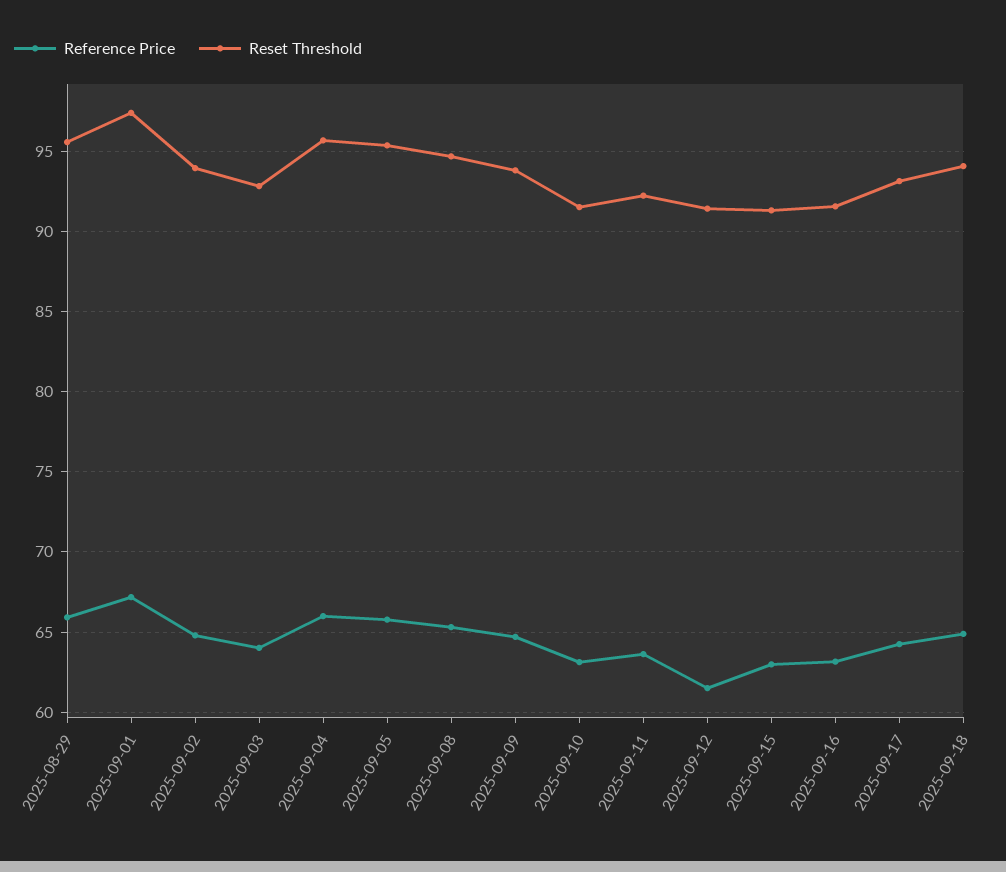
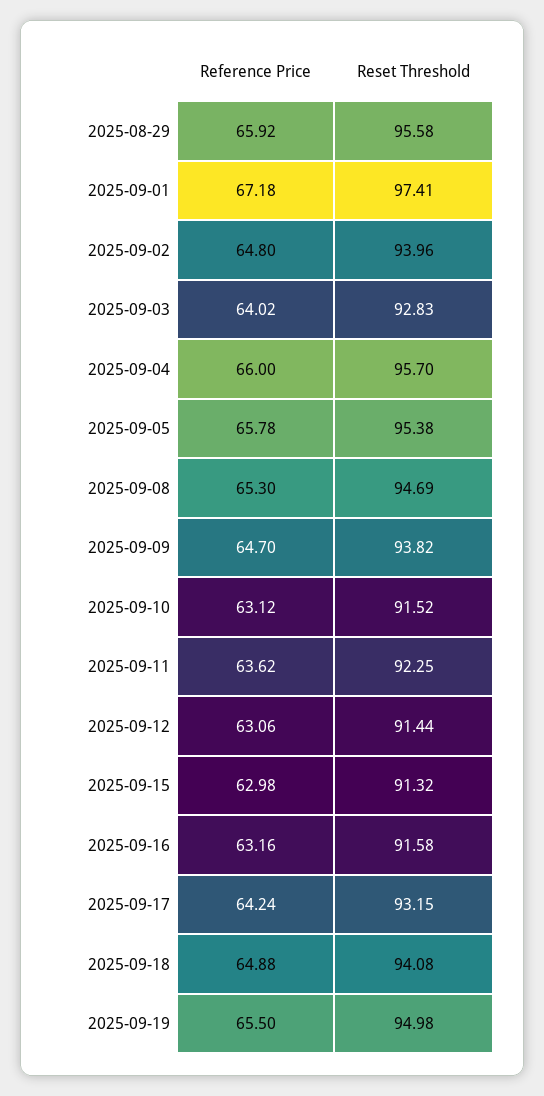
Reference Price, 2025-09-12: 61.5 -> 63.06
Reference Price, 2025-09-19: none -> 65.5
Reset Threshold, 2025-09-19: none -> 94.98

